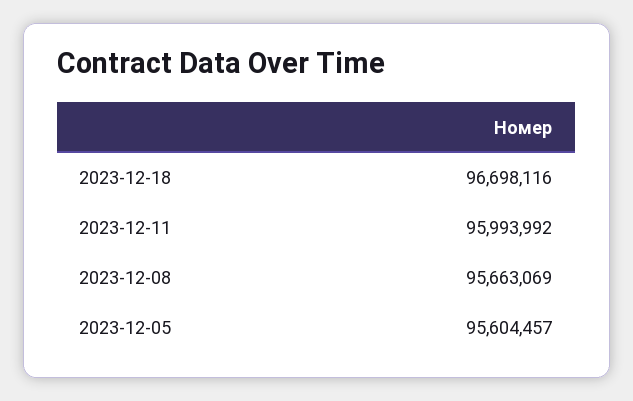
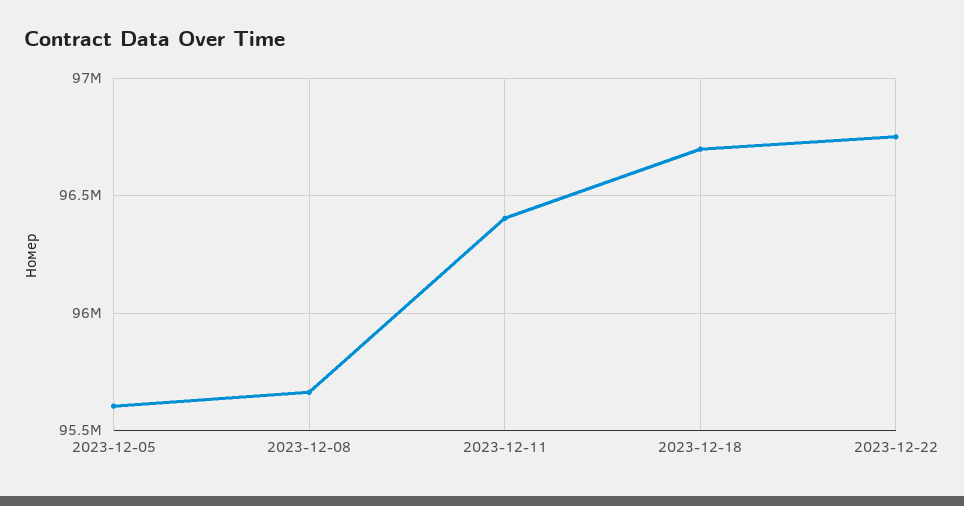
2023-12-11: 95993992 -> 96400000
2023-12-22: none -> 96750000

